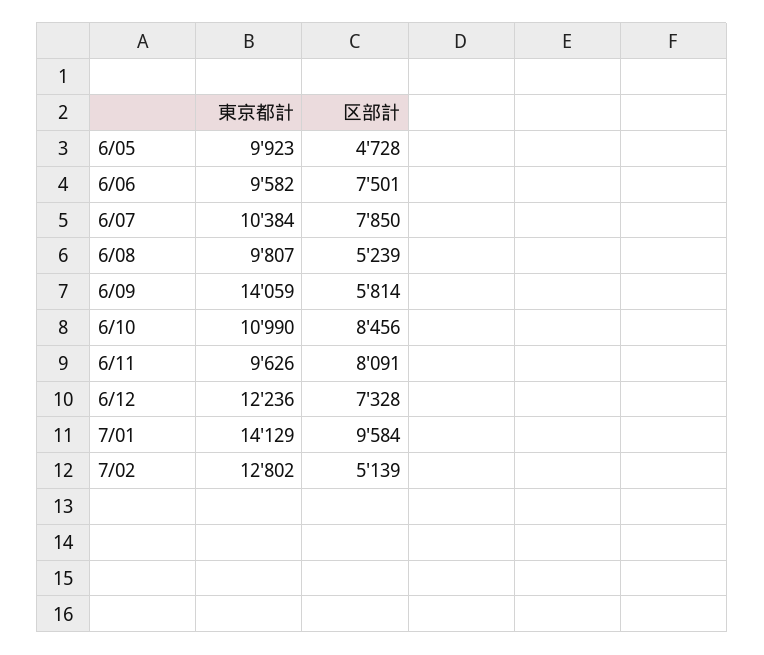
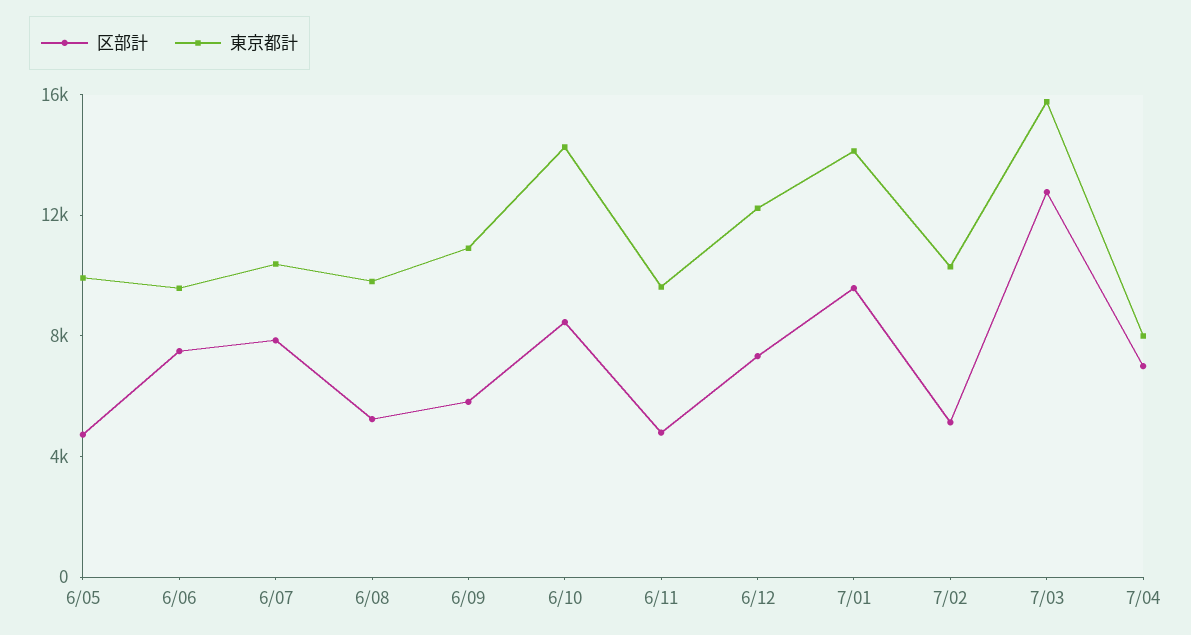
東京都計, 6/09: 14059 -> 11000
東京都計, 6/10: 10990 -> 14000
区部計, 6/11: 8091 -> 5000
東京都計, 7/02: 12802 -> 10000
区部計, 7/03: none -> 13000
東京都計, 7/03: none -> 16000
区部計, 7/04: none -> 7000
東京都計, 7/04: none -> 8000

